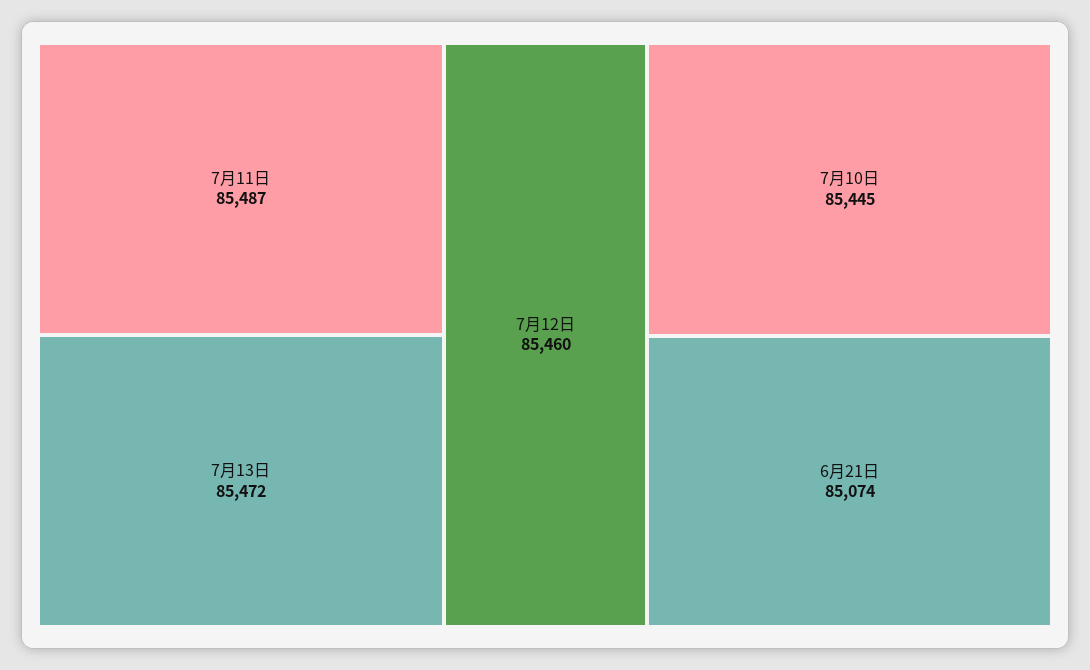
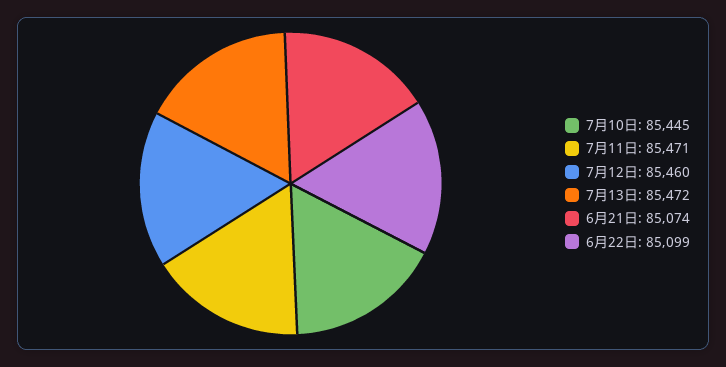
7月11日: 85487 -> 85471
6月22日: none -> 85099

